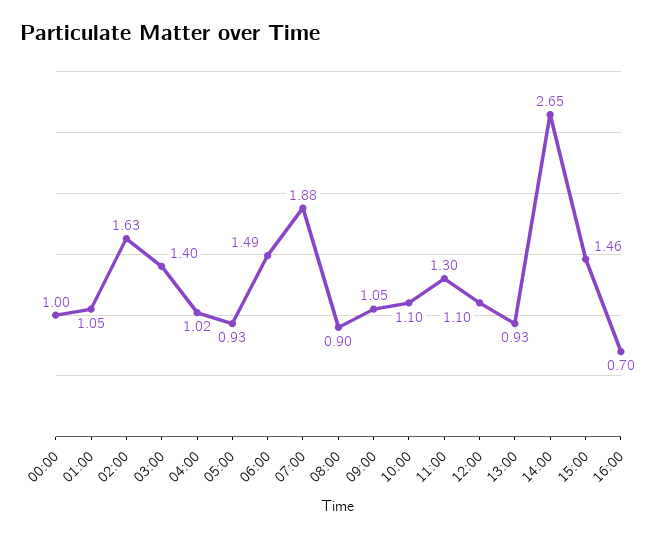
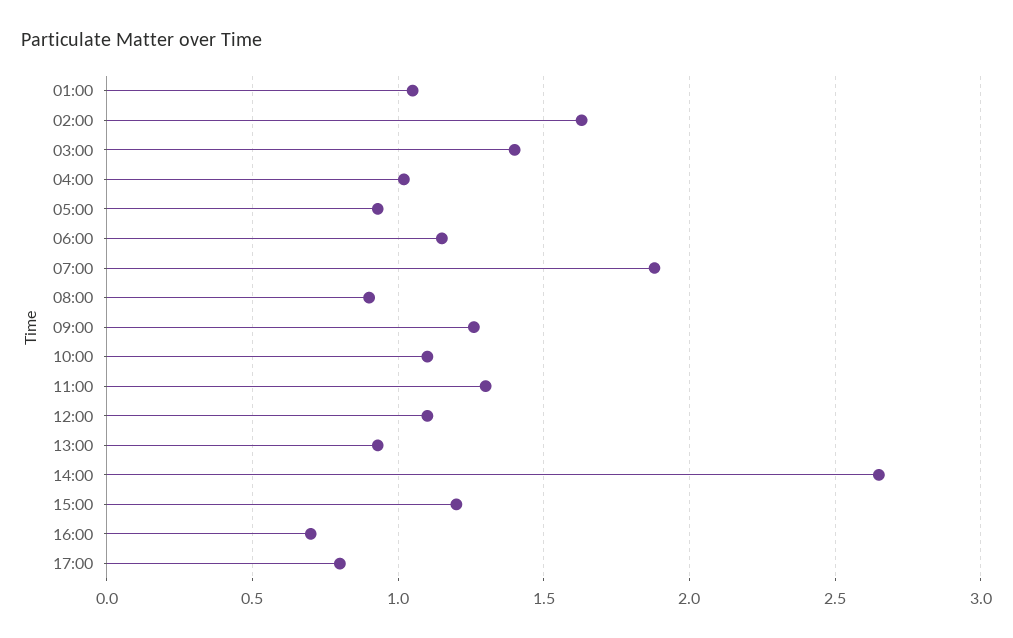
00:00: 1 -> none
06:00: 1.49 -> 1.15
09:00: 1.05 -> 1.25
15:00: 1.46 -> 1.2
17:00: none -> 0.8

